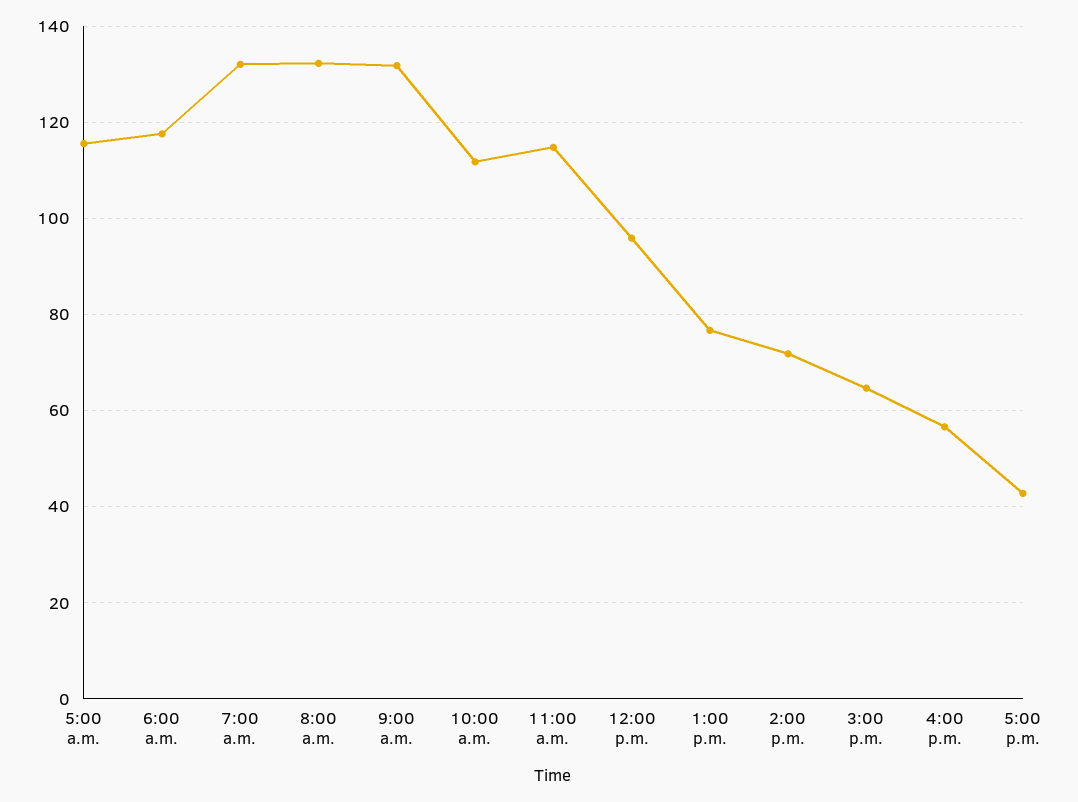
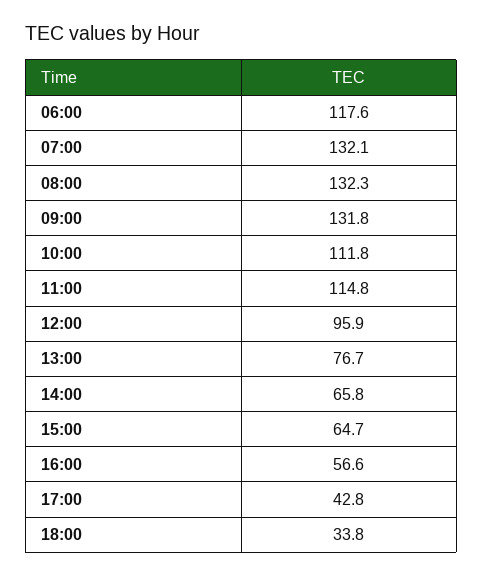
5:00 a.m.: 116 -> none
2:00 p.m.: 72 -> 65.8
18:00: none -> 33.8

